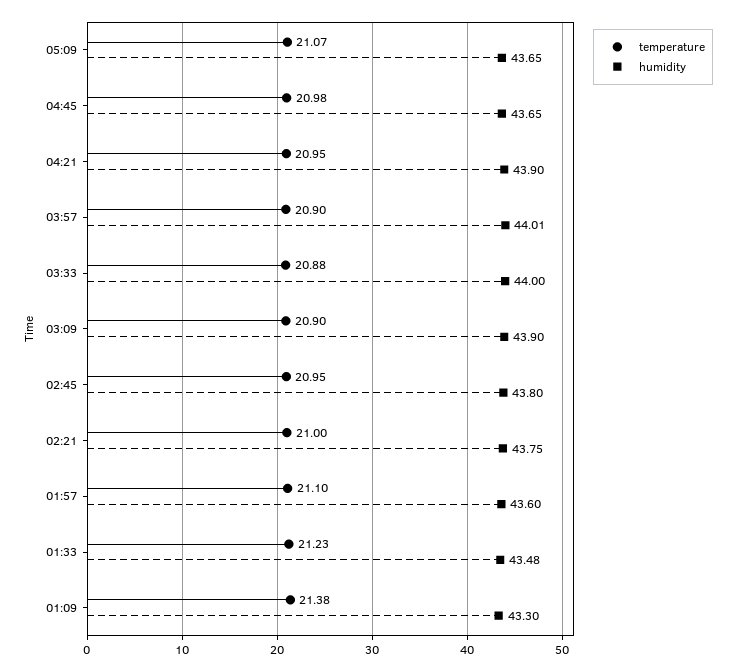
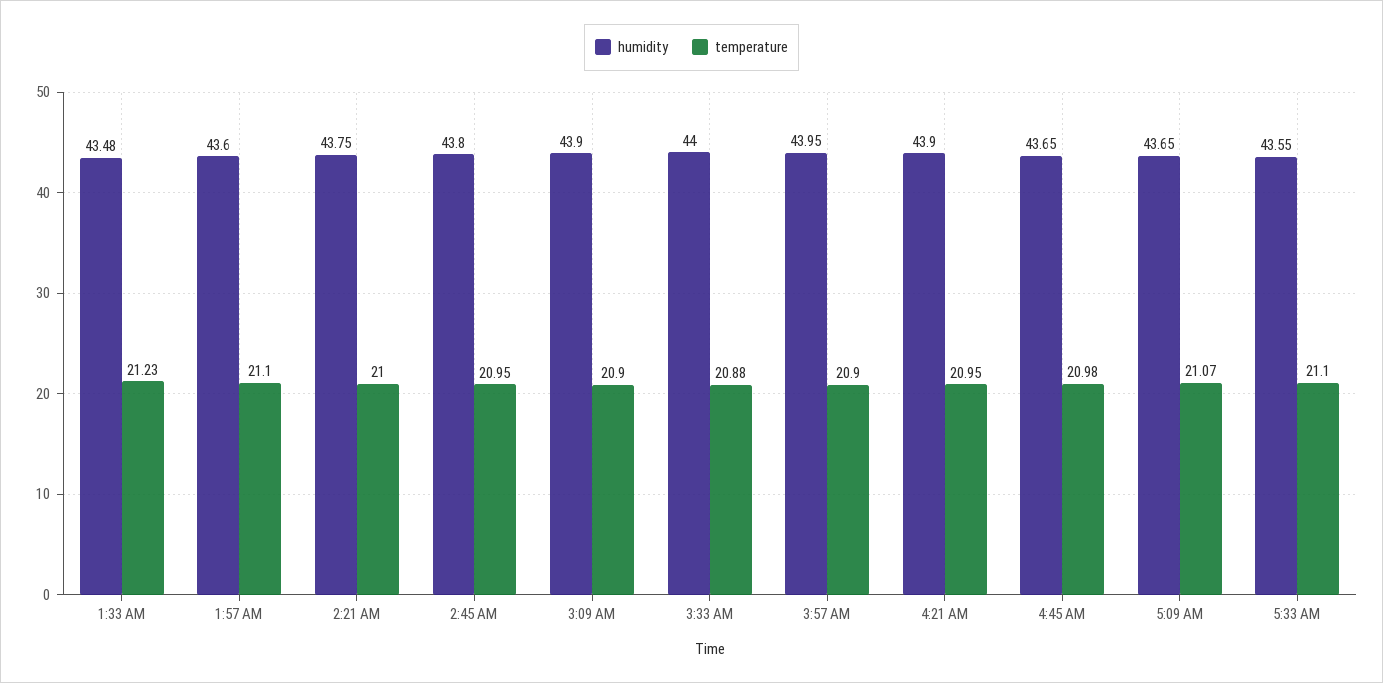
humidity, 03:57: 44.01 -> 43.95
temperature, 01:09: 21.38 -> none
humidity, 01:09: 43.3 -> none
humidity, 5:33 AM: none -> 43.55
temperature, 5:33 AM: none -> 21.1

